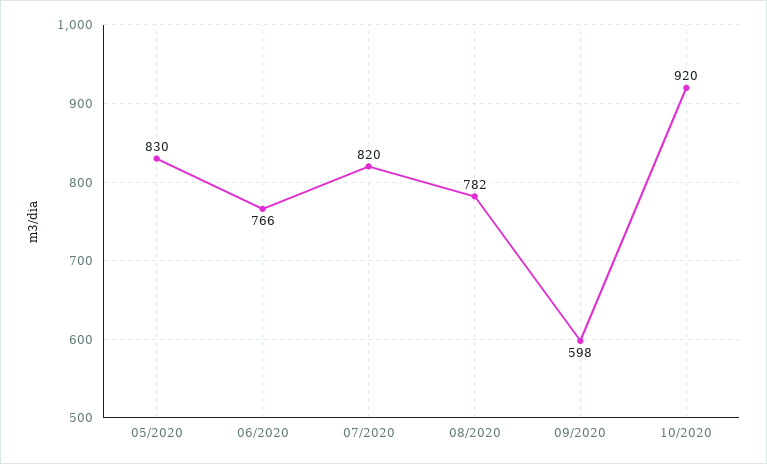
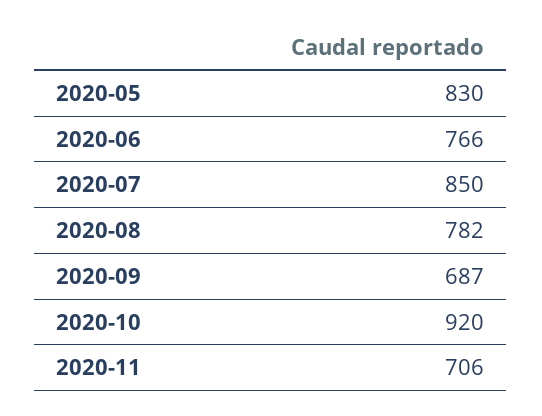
07/2020: 820 -> 850
09/2020: 598 -> 687
2020-11: none -> 706

